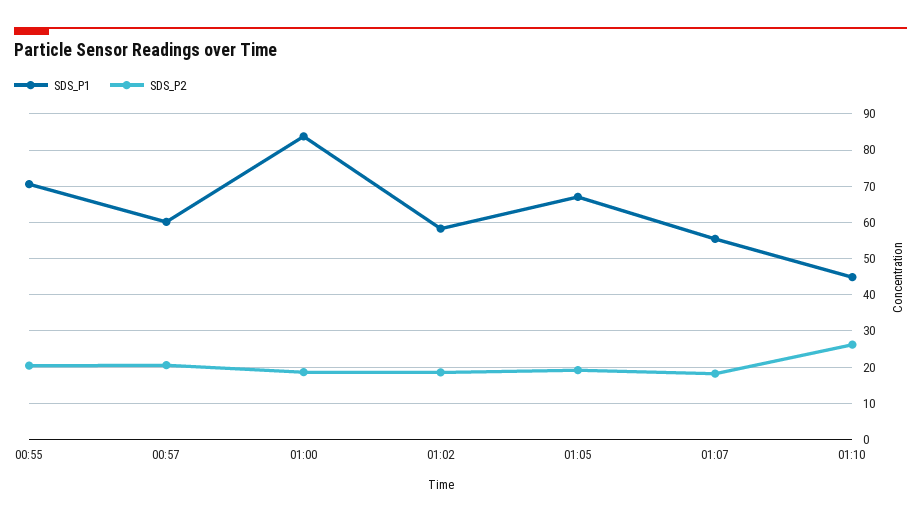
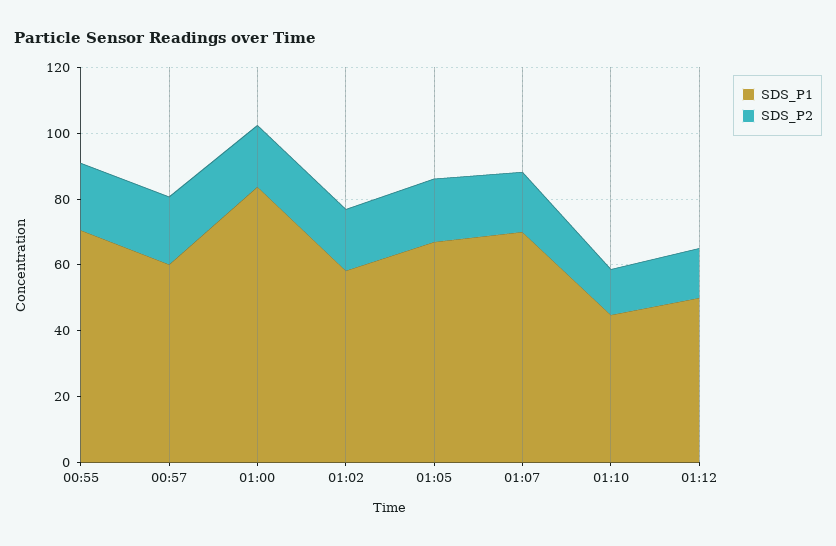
SDS_P1, 01:07: 56 -> 70
SDS_P2, 01:10: 26 -> 15
SDS_P1, 01:12: none -> 50
SDS_P2, 01:12: none -> 15

